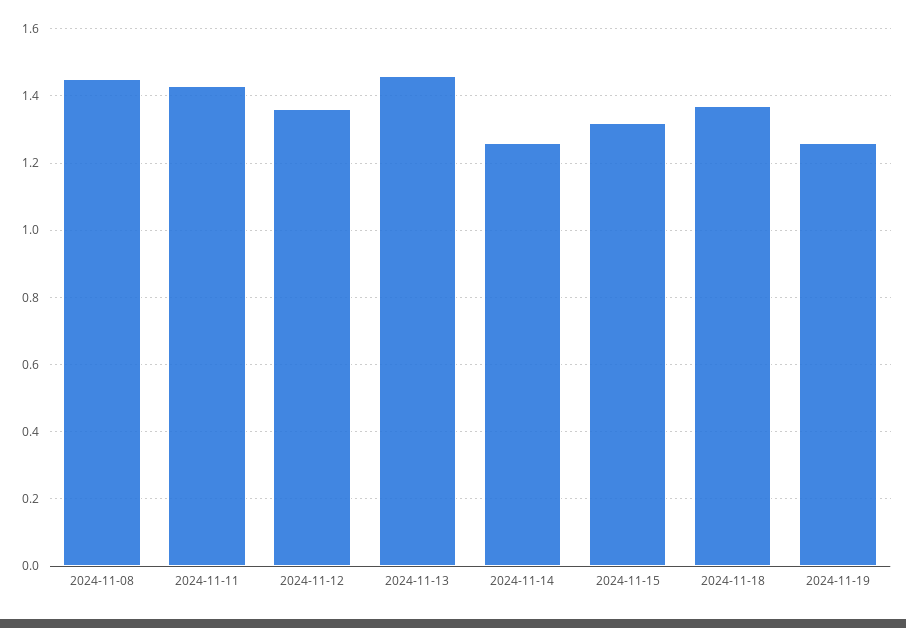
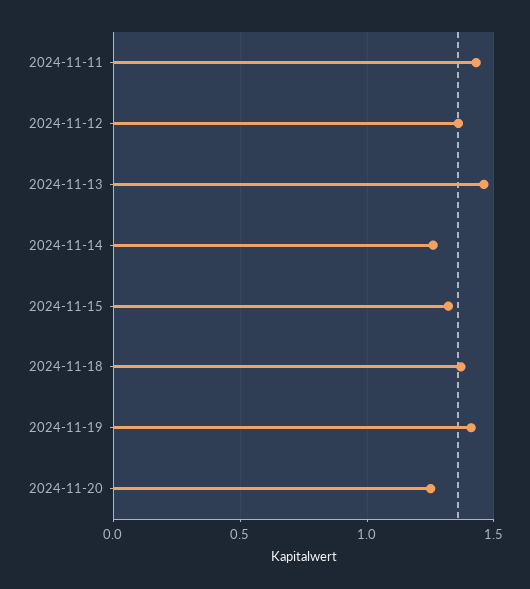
2024-11-08: 1.45 -> none
2024-11-19: 1.25 -> 1.4
2024-11-20: none -> 1.25

